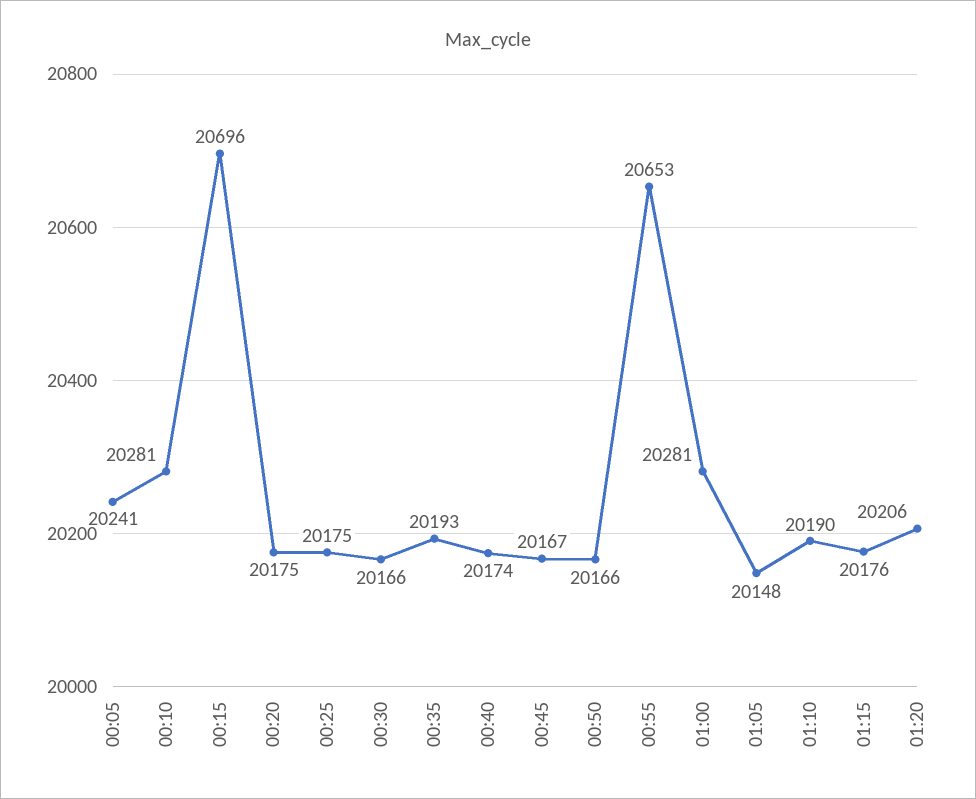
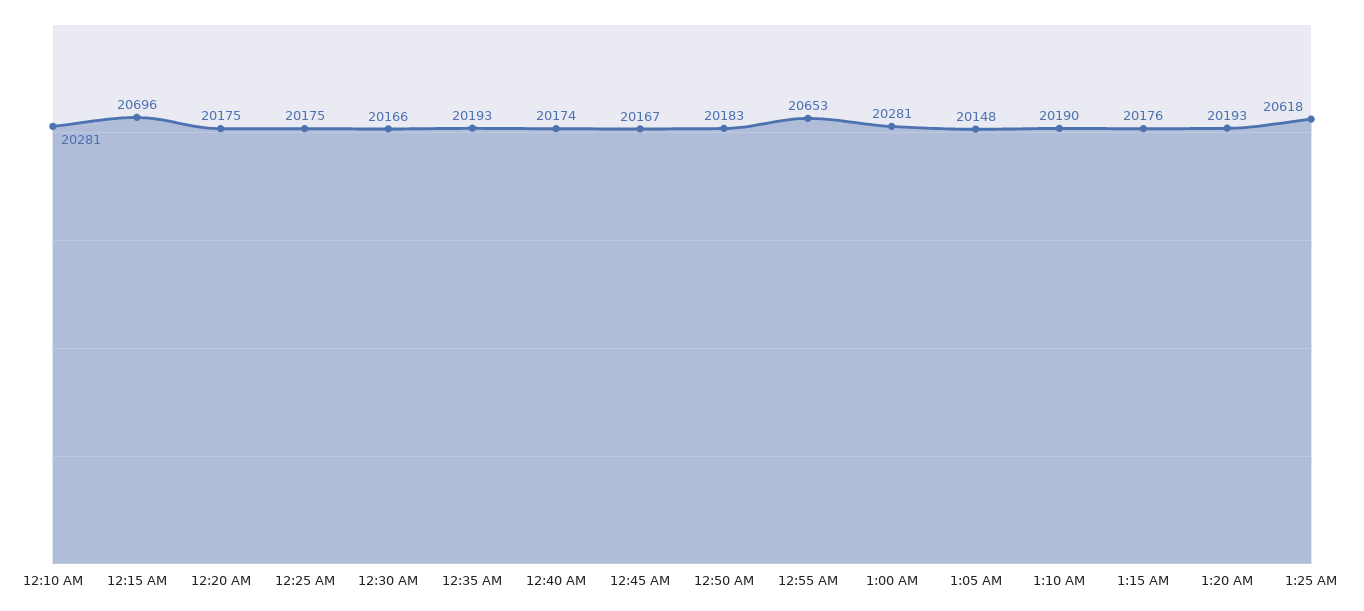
00:05: 20241 -> none
00:50: 20166 -> 20183
01:20: 20206 -> 20193
1:25 AM: none -> 20618

